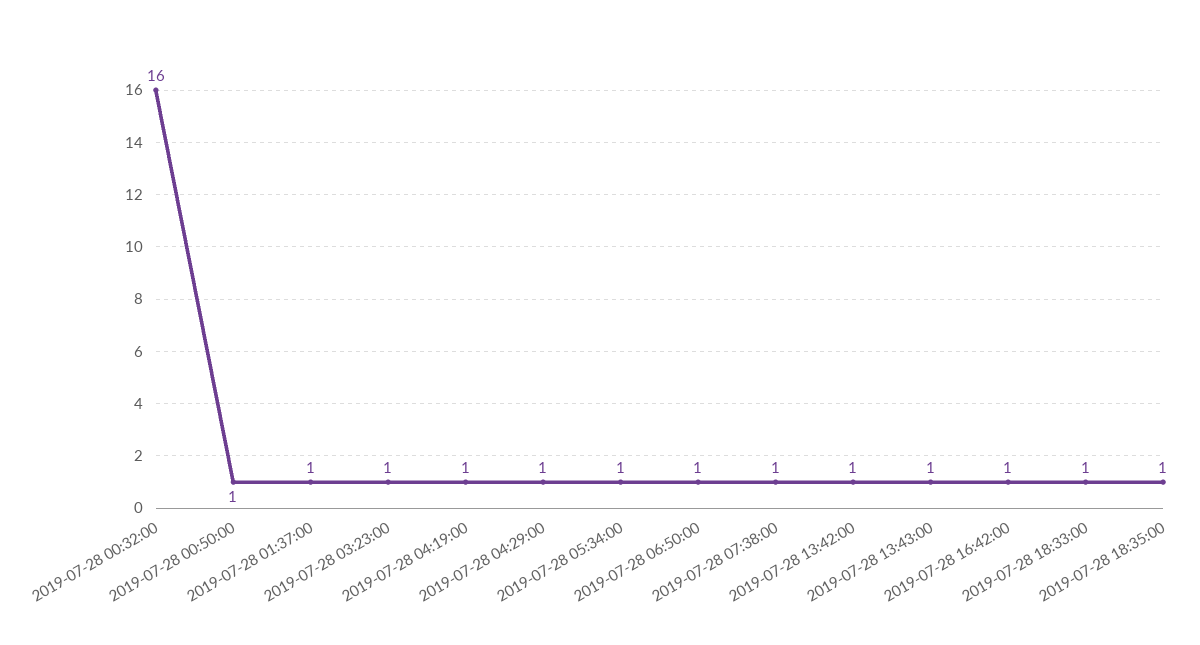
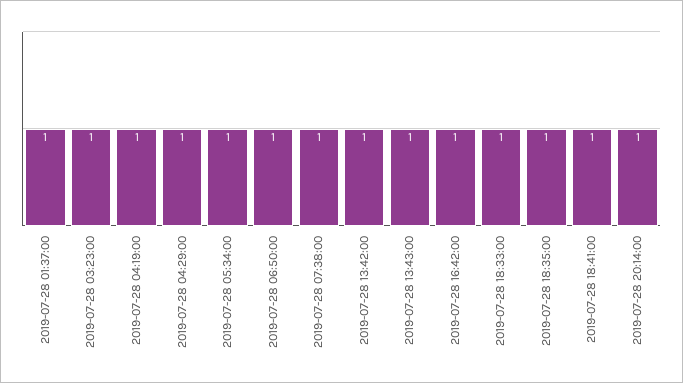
2019-07-28 00:32:00: 16 -> none
2019-07-28 00:50:00: 1 -> none
2019-07-28 18:41:00: none -> 1
2019-07-28 20:14:00: none -> 1

